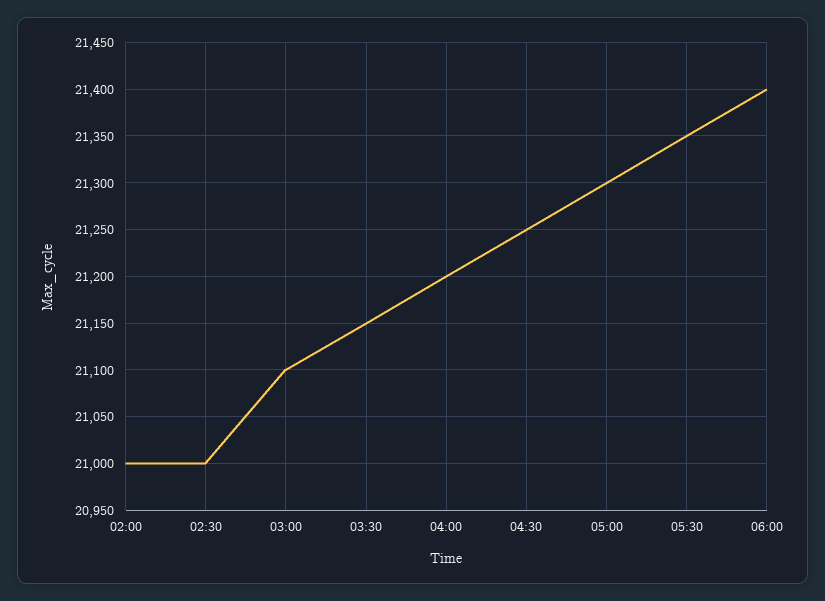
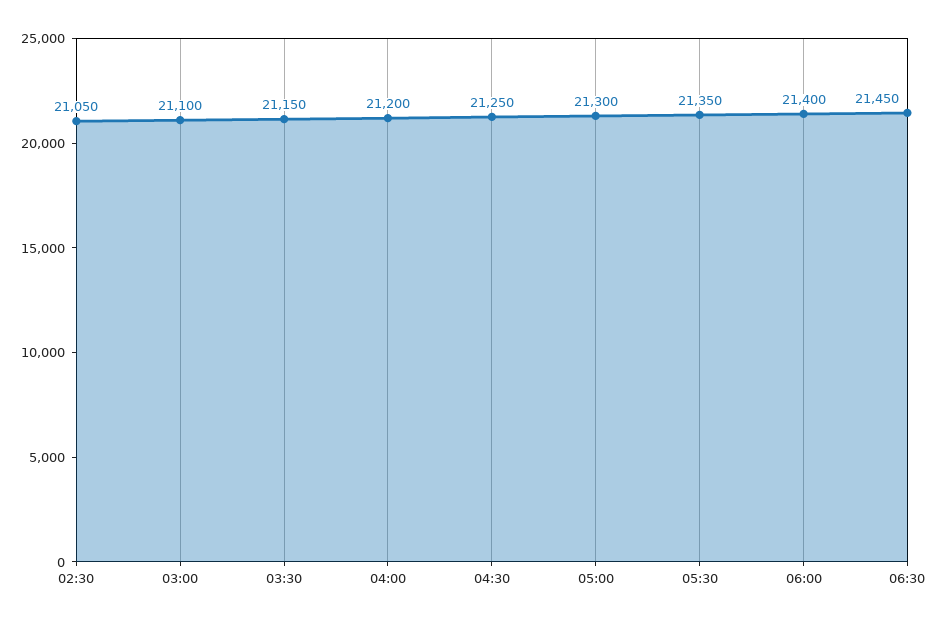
02:00: 21000 -> none
02:30: 21000 -> 21050
06:30: none -> 21450

